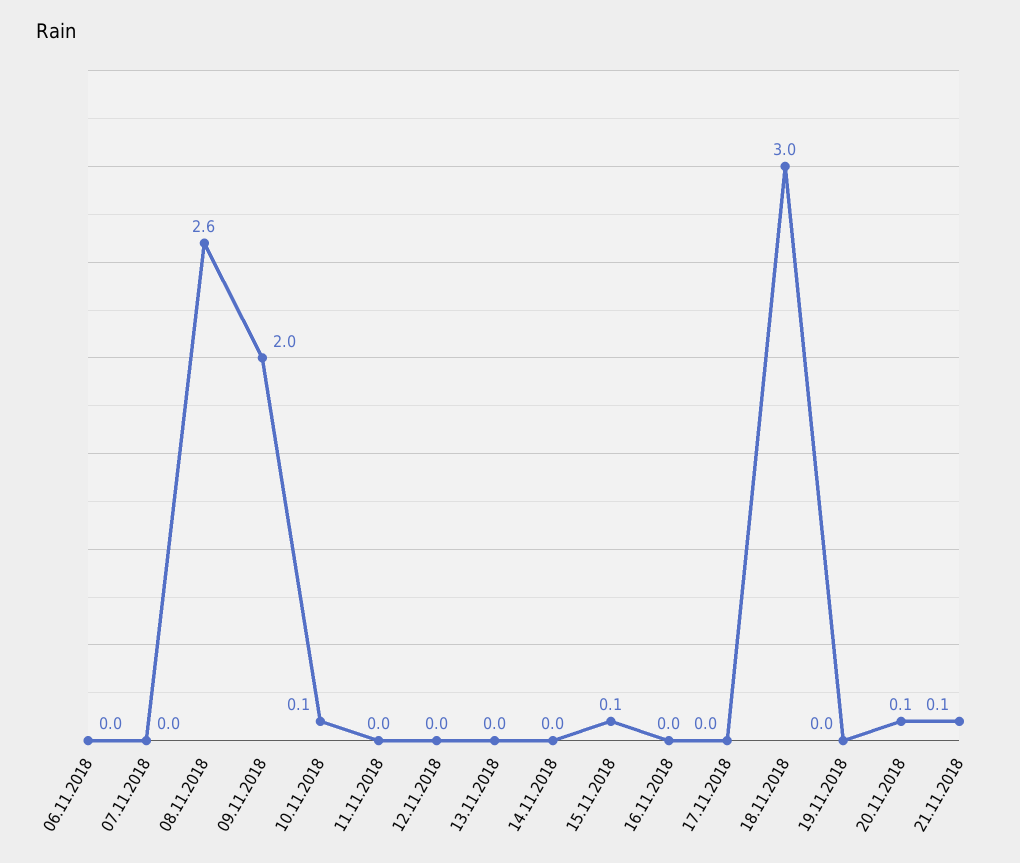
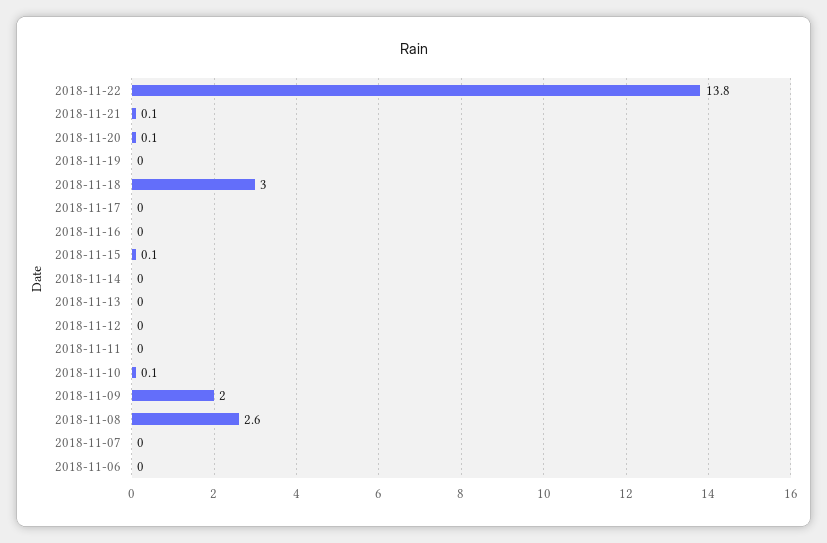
2018-11-22: none -> 13.8

